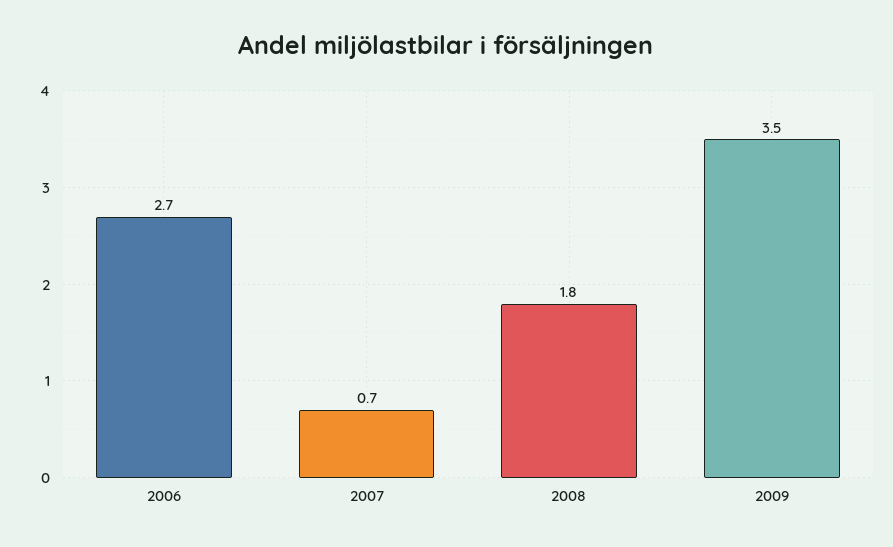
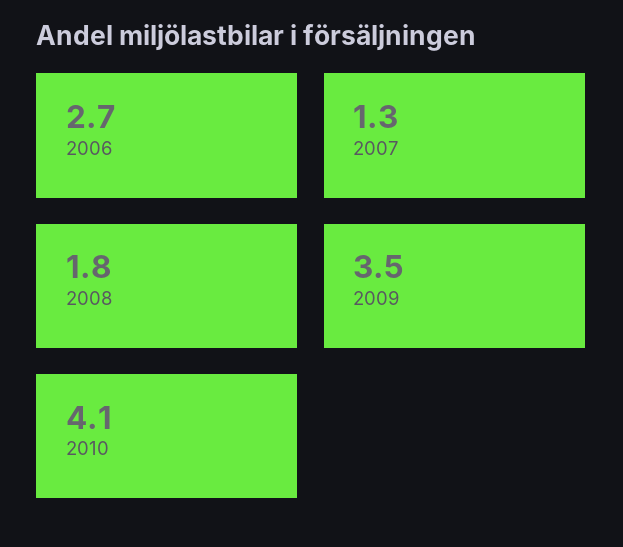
2007: 0.7 -> 1.3
2010: none -> 4.1

